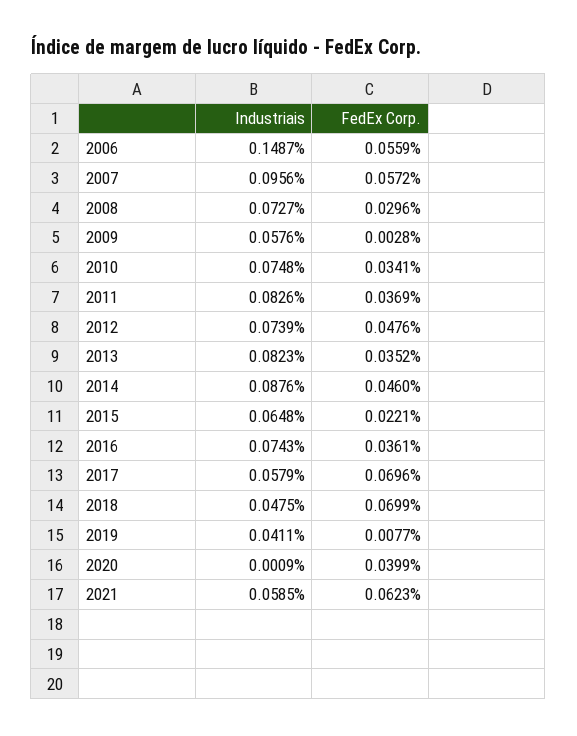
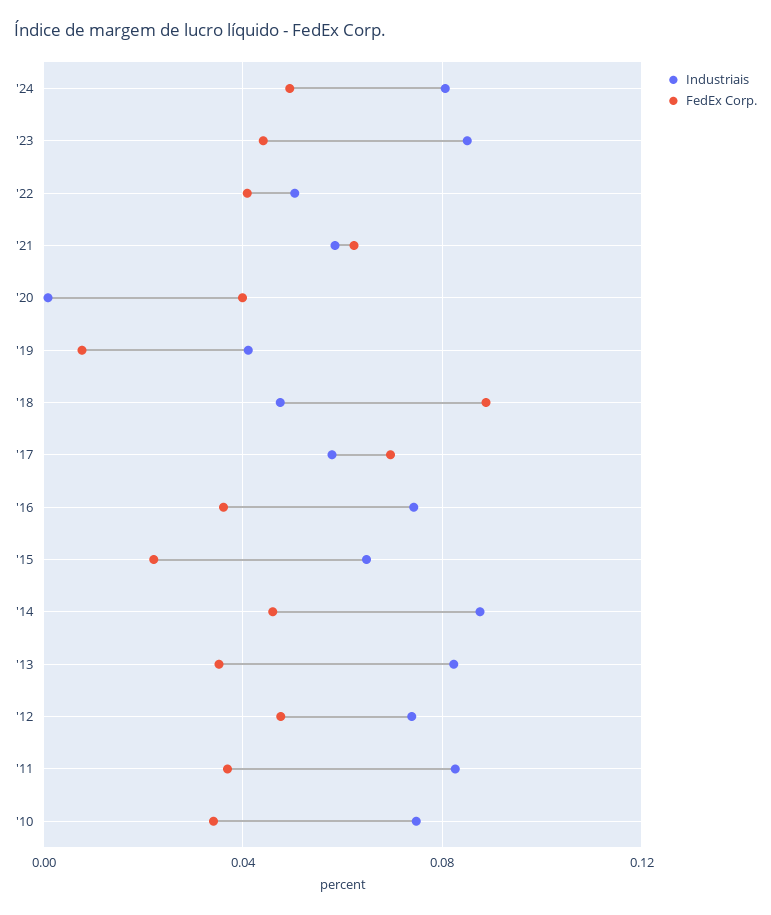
Industriais, 2006: 0.1487 -> none
FedEx Corp., 2006: 0.0559 -> none
Industriais, 2007: 0.0956 -> none
FedEx Corp., 2007: 0.0572 -> none
Industriais, 2008: 0.0727 -> none
FedEx Corp., 2008: 0.0296 -> none
Industriais, 2009: 0.0576 -> none
FedEx Corp., 2009: 0.0028 -> none
FedEx Corp., 2018: 0.0699 -> 0.09
Industriais, '24: none -> 0.08
FedEx Corp., '24: none -> 0.05
Industriais, '23: none -> 0.085
FedEx Corp., '23: none -> 0.045
Industriais, '22: none -> 0.05
FedEx Corp., '22: none -> 0.04

